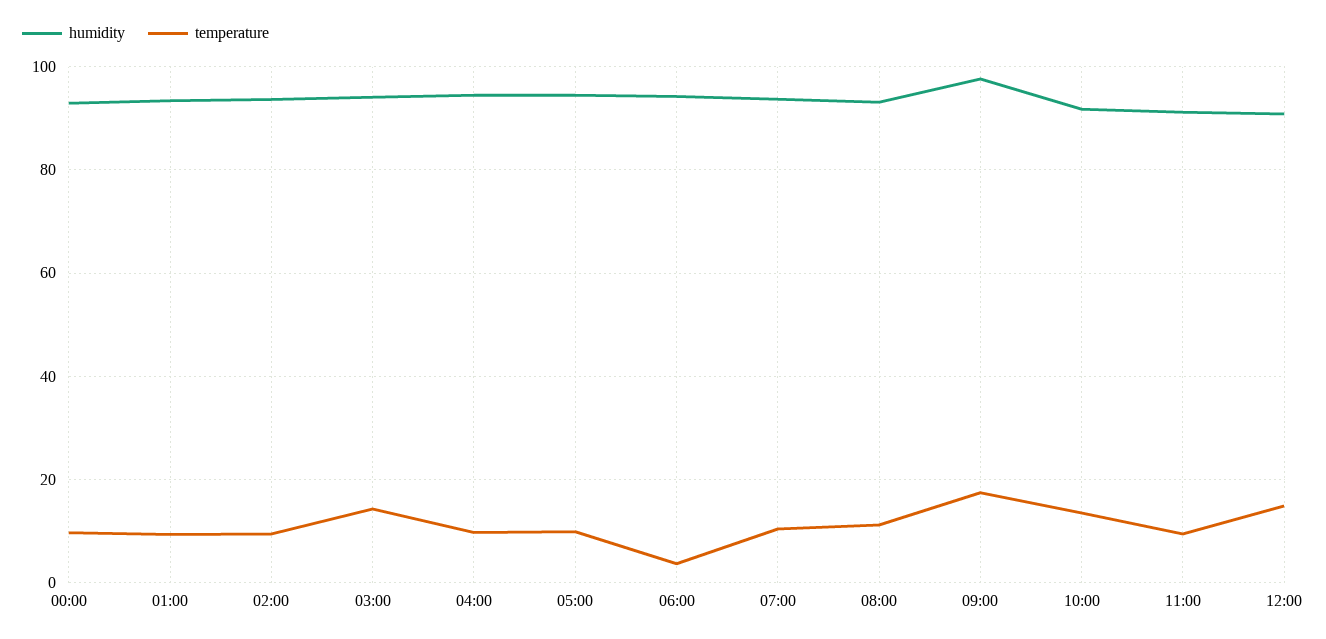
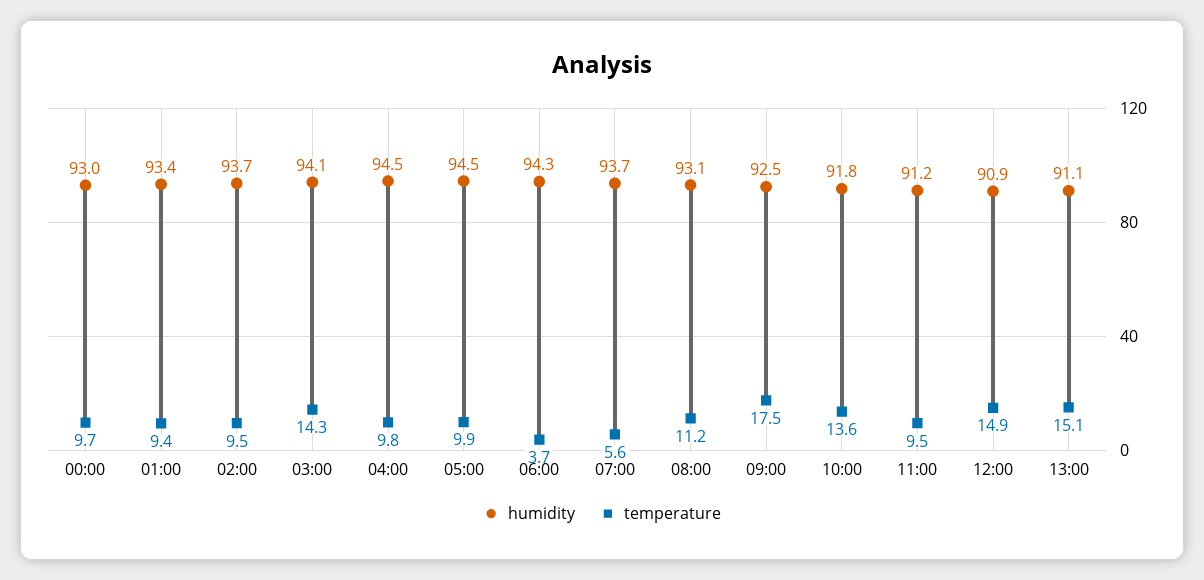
temperature, 07:00: 10 -> 5.6
humidity, 09:00: 98 -> 92.5
humidity, 13:00: none -> 91.1
temperature, 13:00: none -> 15.1

